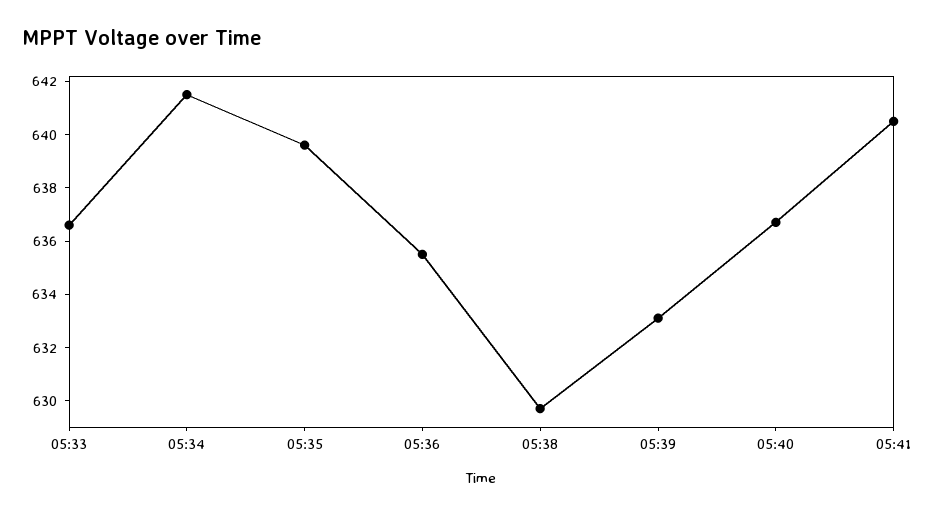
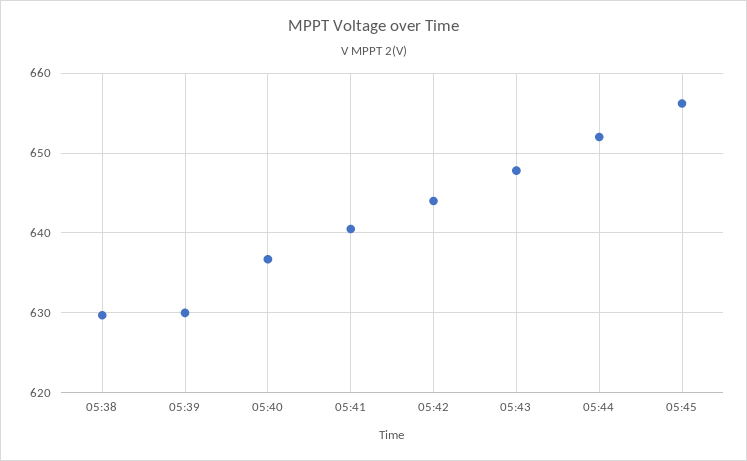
05:33: 636.5 -> none
05:34: 641.5 -> none
05:35: 639.5 -> none
05:36: 635.5 -> none
05:39: 633 -> 630
05:42: none -> 644
05:43: none -> 648
05:44: none -> 652
05:45: none -> 656

